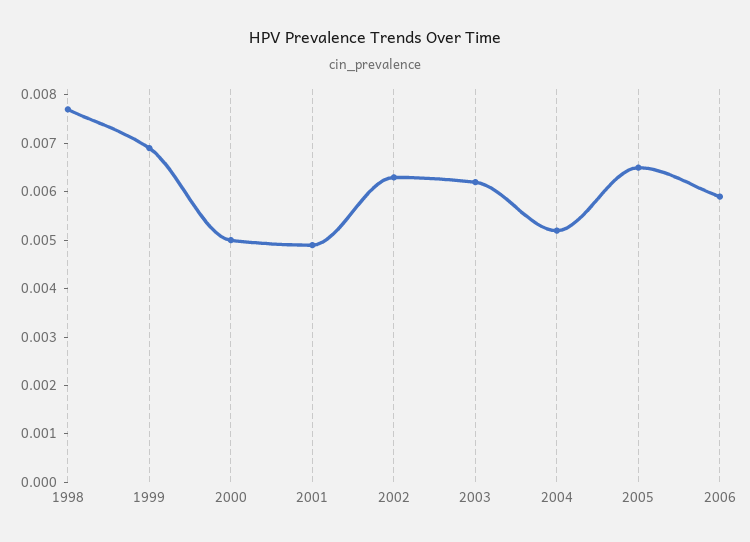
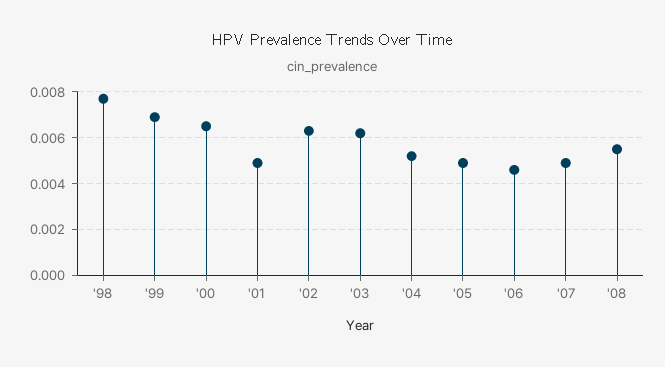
2000: 0.005 -> 0.0065
2005: 0.0065 -> 0.005
2006: 0.006 -> 0.0045
'07: none -> 0.005
'08: none -> 0.0055

